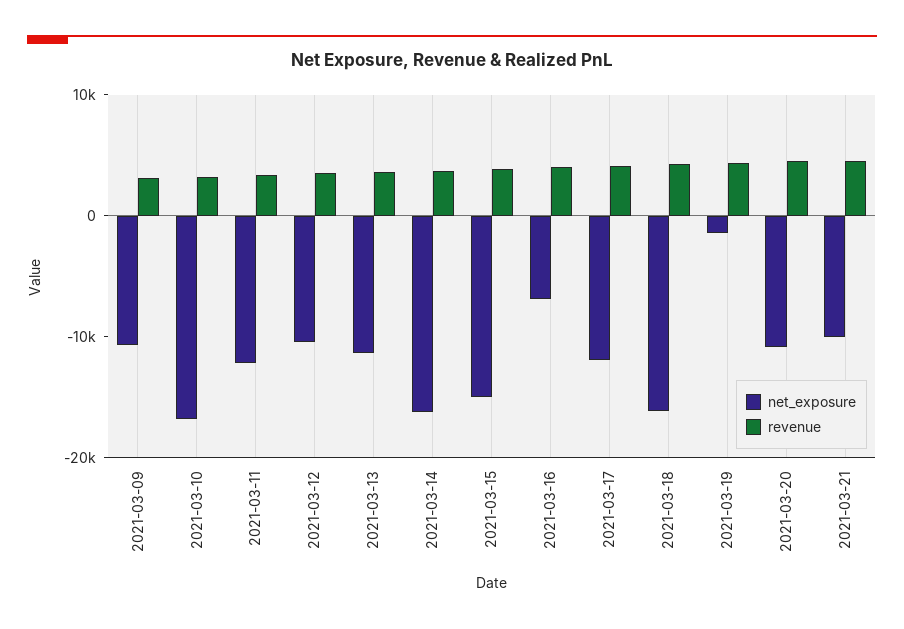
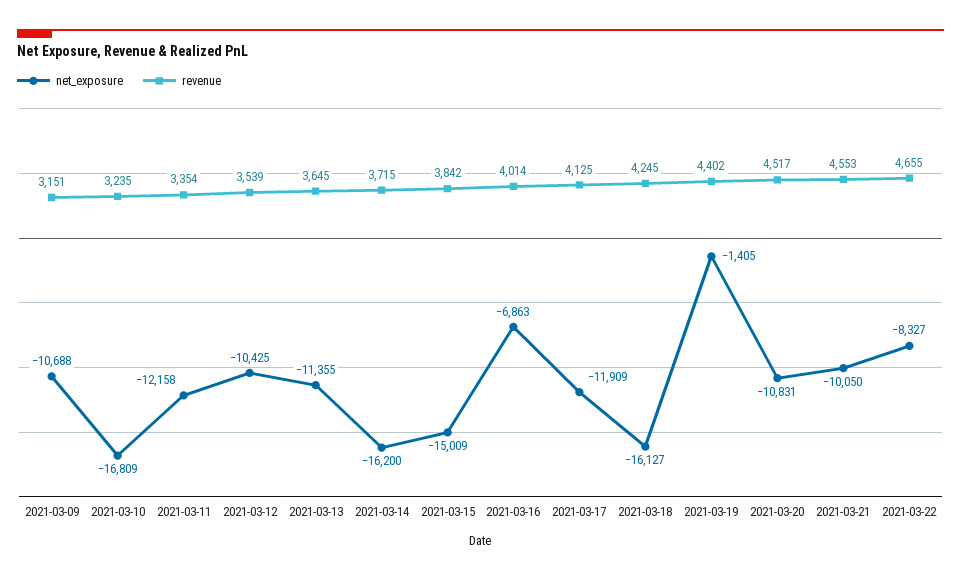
net_exposure, 2021-03-22: none -> -8327
revenue, 2021-03-22: none -> 4655

